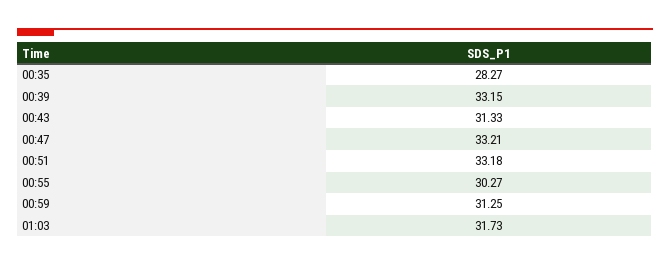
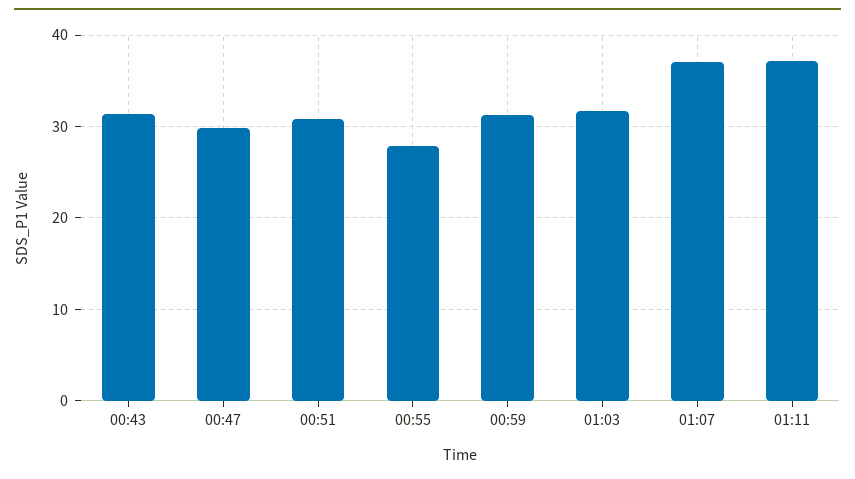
00:35: 28.27 -> none
00:39: 33.15 -> none
00:47: 33.21 -> 30
00:51: 33.18 -> 31
00:55: 30.27 -> 28
01:07: none -> 37
01:11: none -> 37

